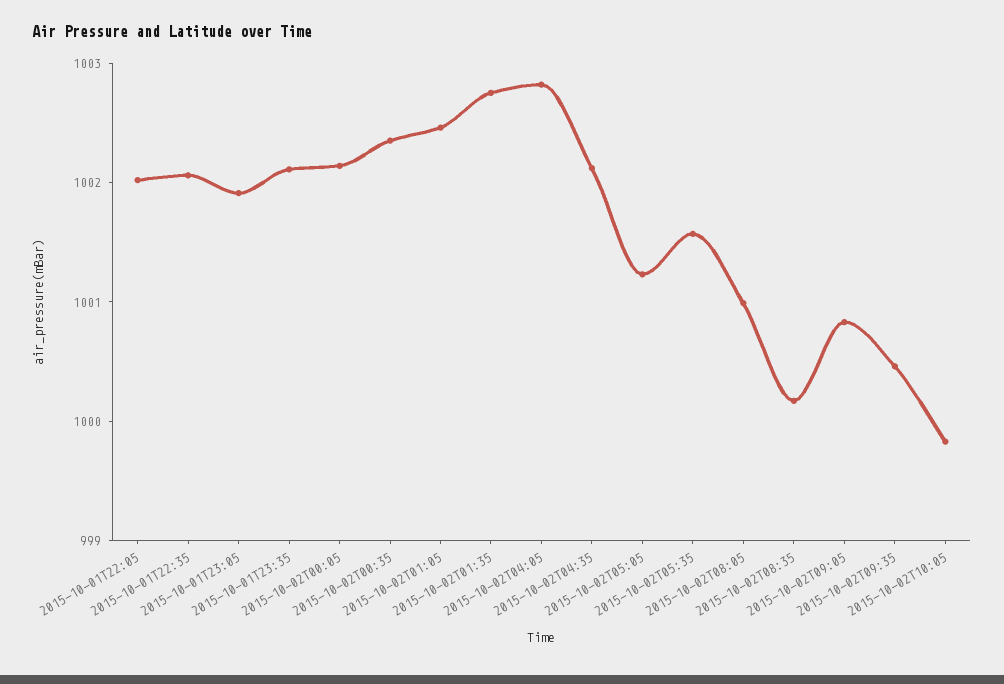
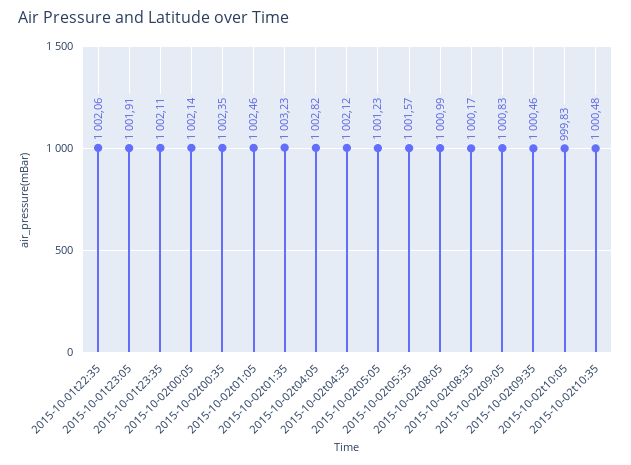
2015-10-01T22:05: 1002 -> none
2015-10-02T01:35: 1002.8 -> 1003.23
2015-10-02t10:35: none -> 1000.48

